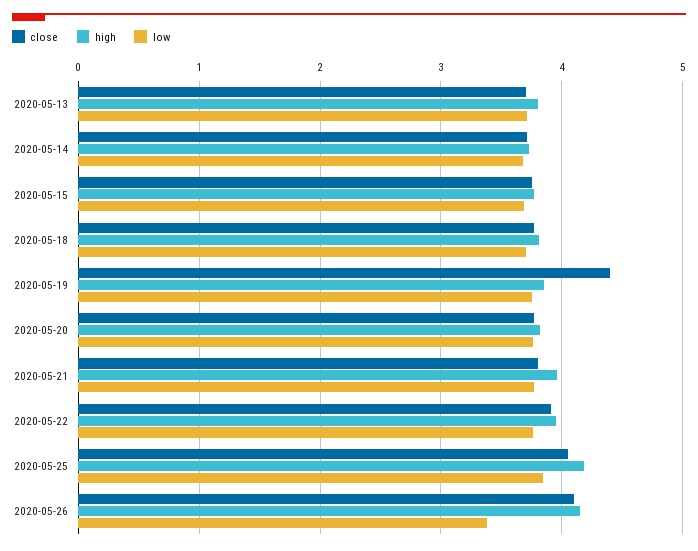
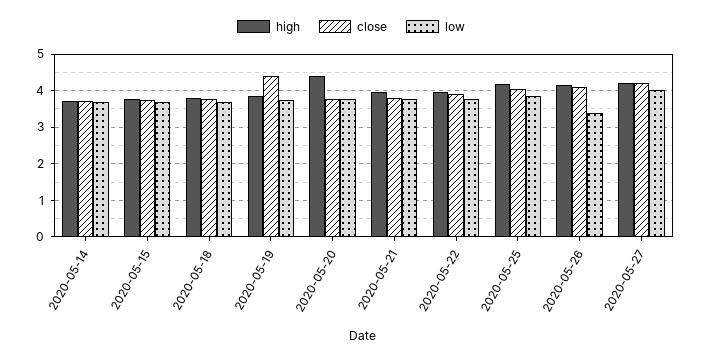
close, 2020-05-13: 3.7 -> none
high, 2020-05-13: 3.8 -> none
low, 2020-05-13: 3.7 -> none
high, 2020-05-20: 3.8 -> 4.4
high, 2020-05-27: none -> 4.2
close, 2020-05-27: none -> 4.2
low, 2020-05-27: none -> 4

